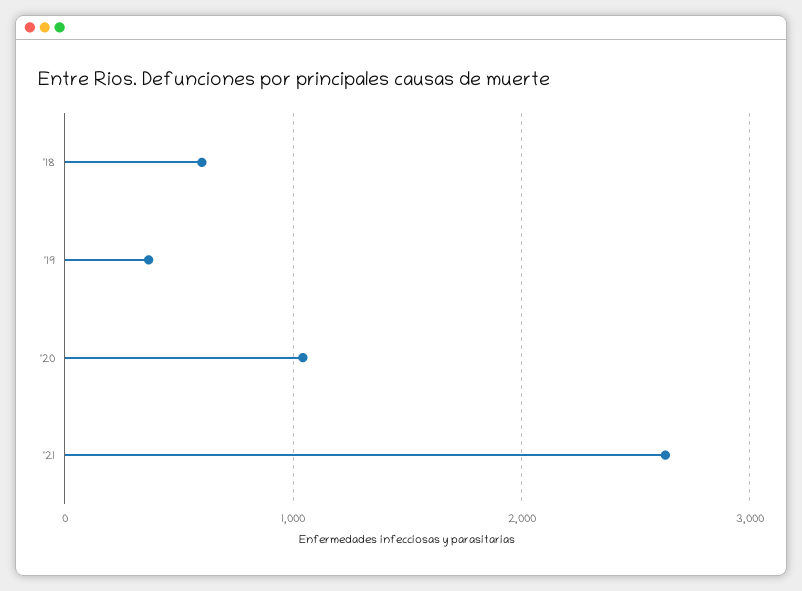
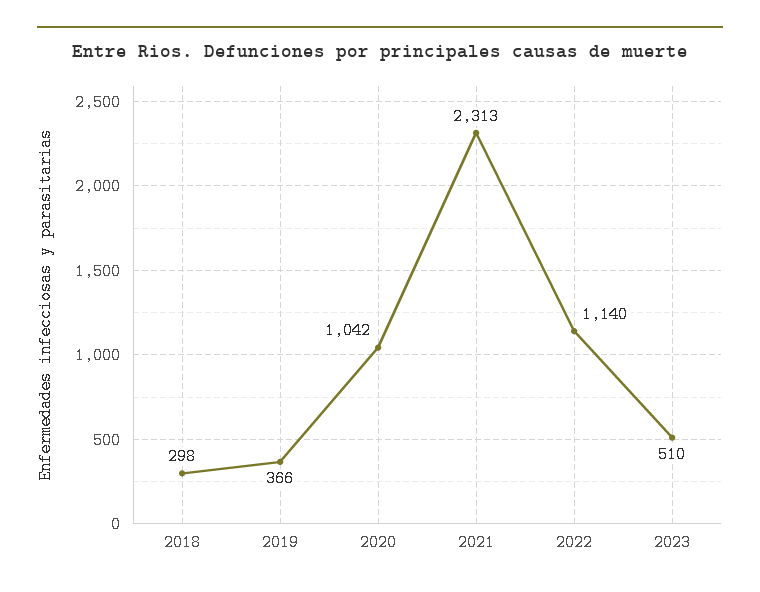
'18: 600 -> 298
'21: 2600 -> 2313
2022: none -> 1140
2023: none -> 510

